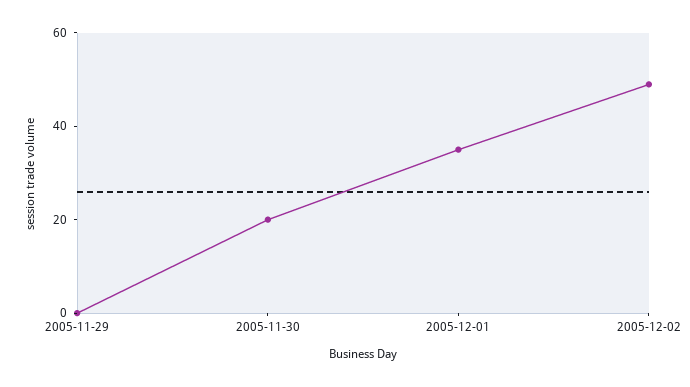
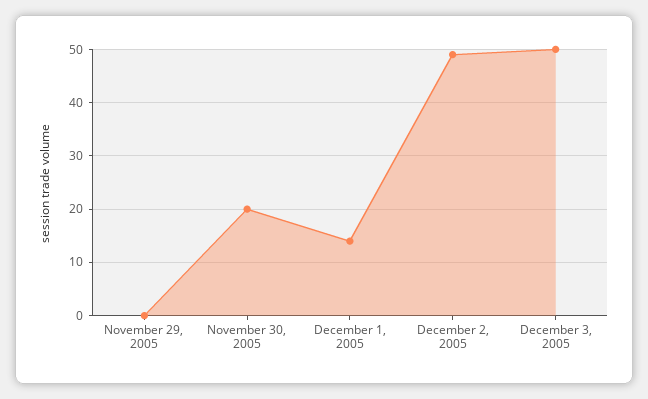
2005-12-01: 35 -> 15
December 3, 2005: none -> 50

